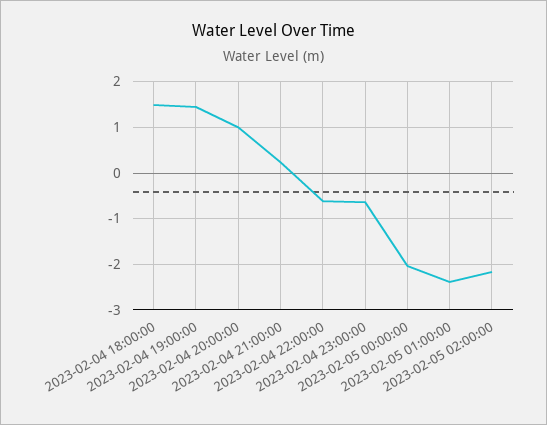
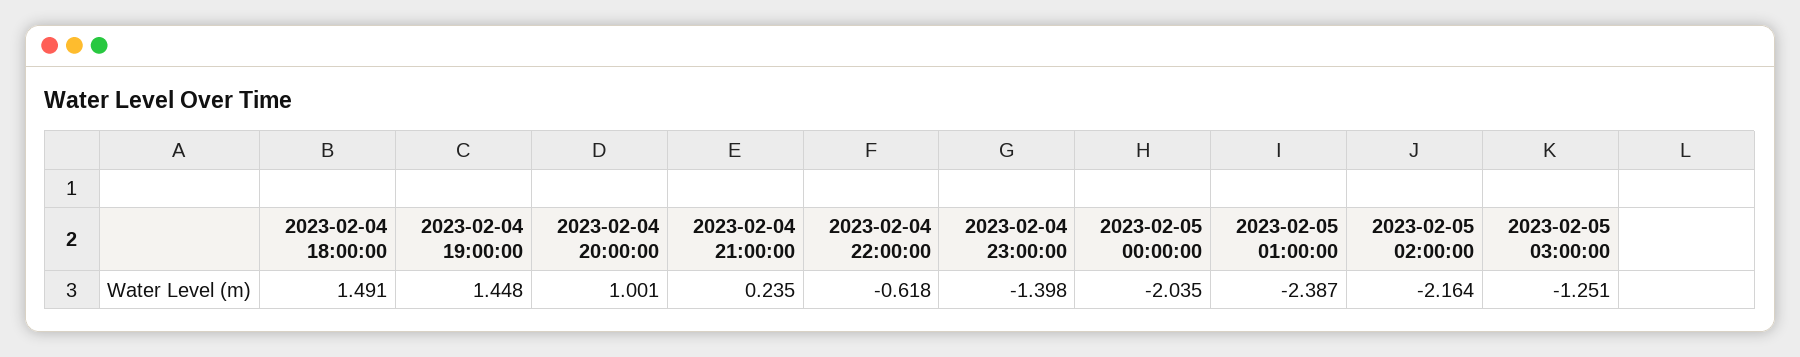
2023-02-04 23:00:00: -0.6 -> -1.398
2023-02-05 03:00:00: none -> -1.251

